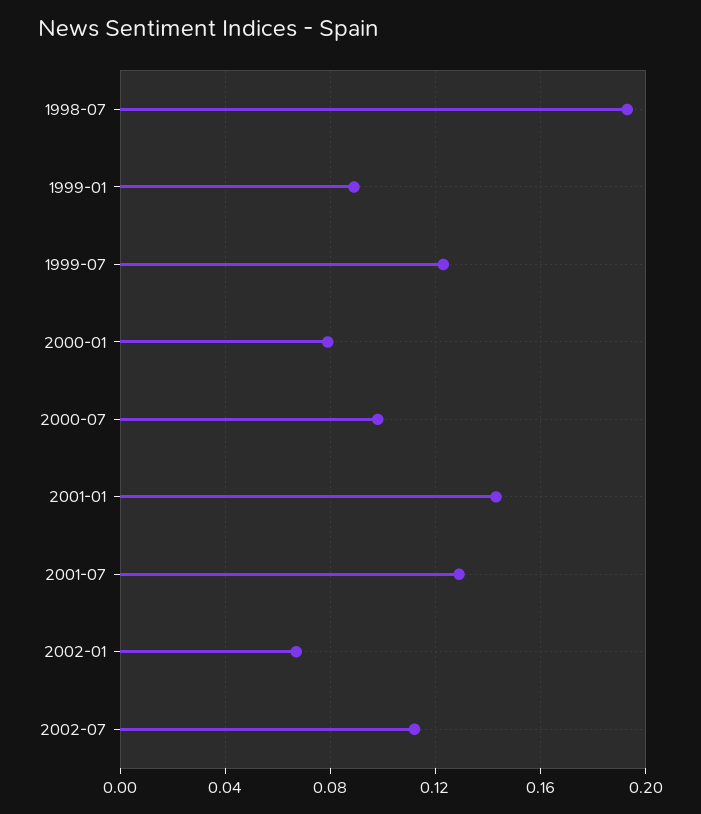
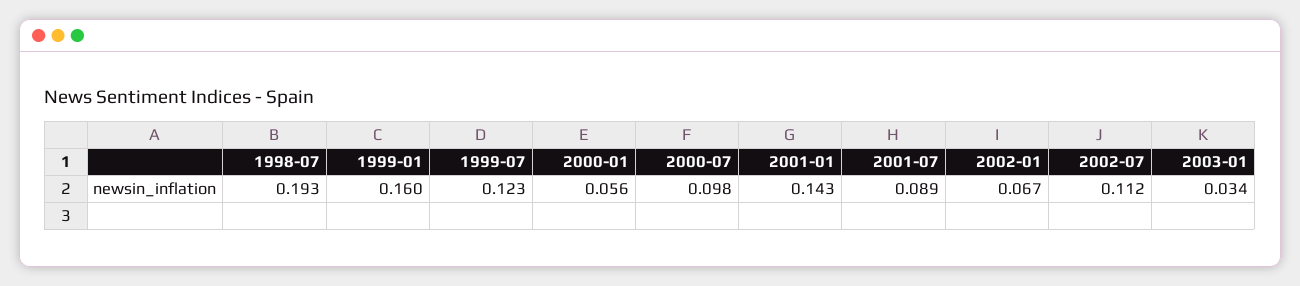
1999-01: 0.09 -> 0.16
2000-01: 0.08 -> 0.056
2001-07: 0.13 -> 0.089
2003-01: none -> 0.034

